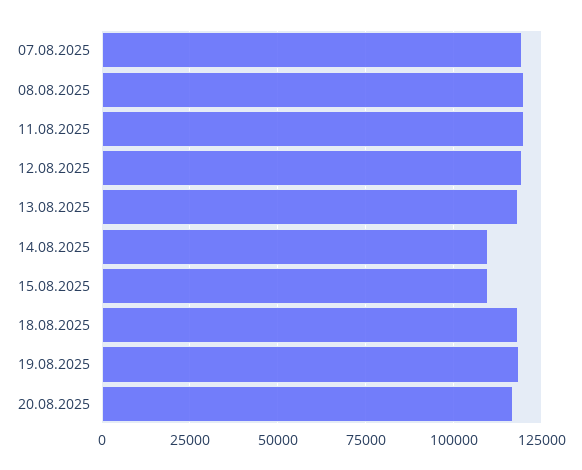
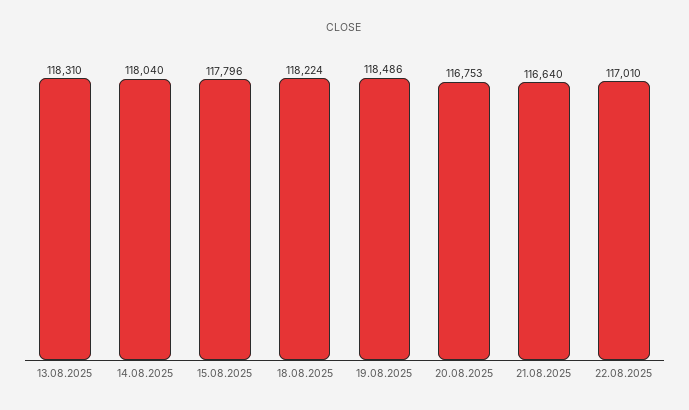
07.08.2025: 120000 -> none
08.08.2025: 120000 -> none
11.08.2025: 120000 -> none
12.08.2025: 120000 -> none
14.08.2025: 110000 -> 118040
15.08.2025: 110000 -> 117796
21.08.2025: none -> 116640
22.08.2025: none -> 117010

